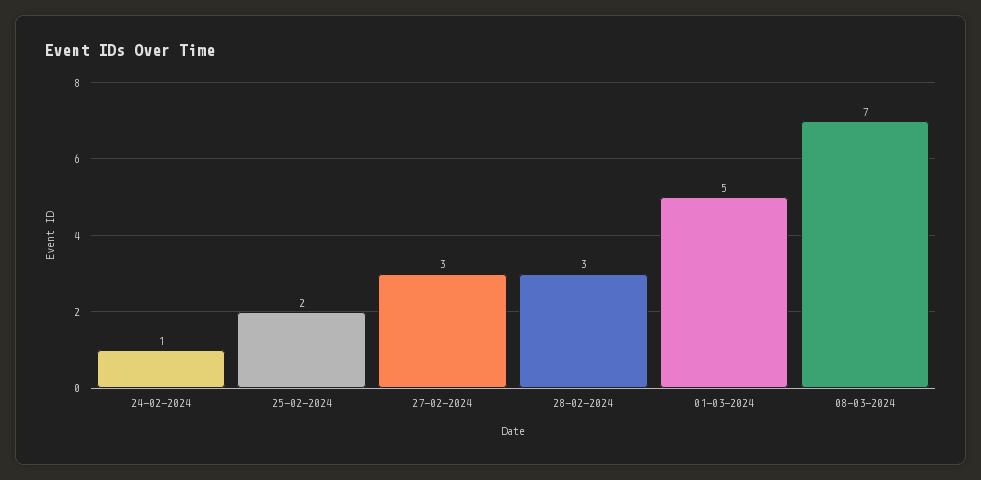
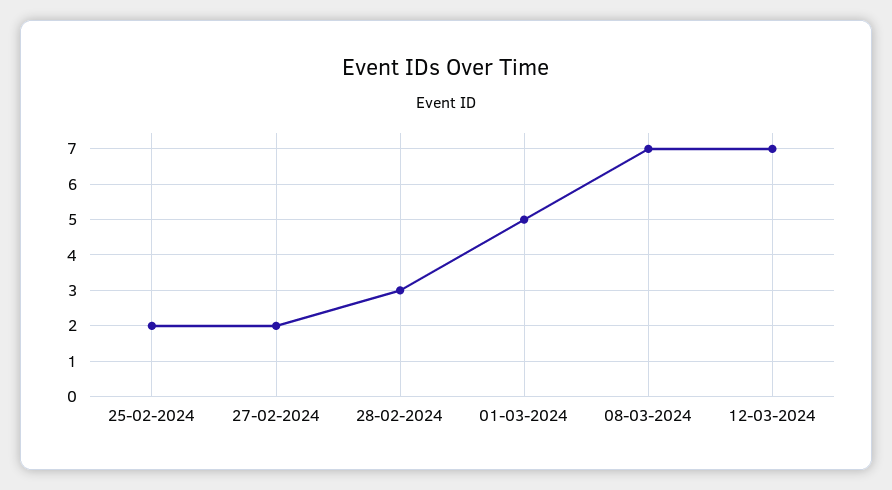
24-02-2024: 1 -> none
27-02-2024: 3 -> 2
12-03-2024: none -> 7

